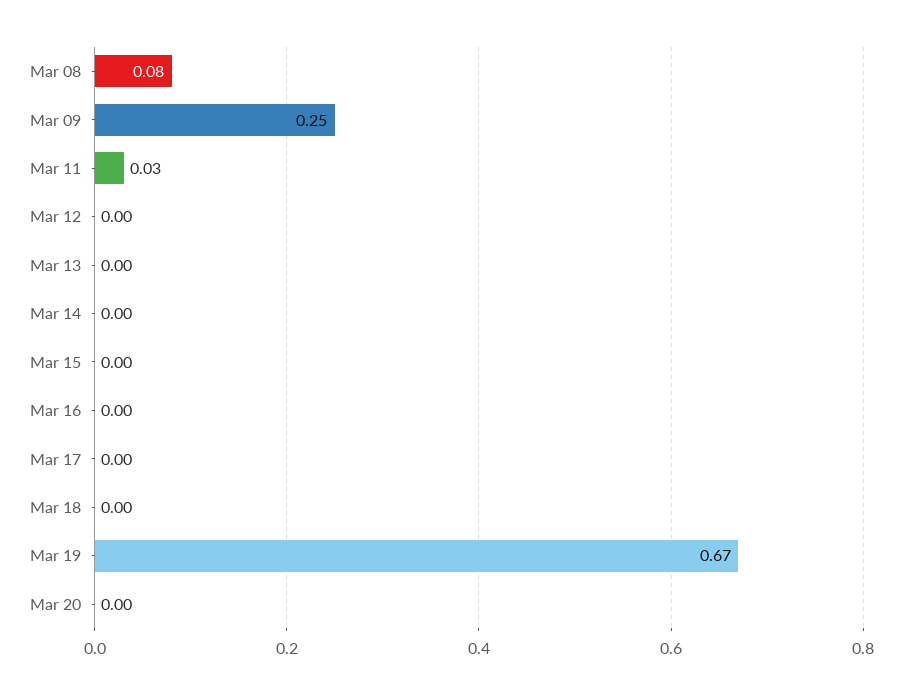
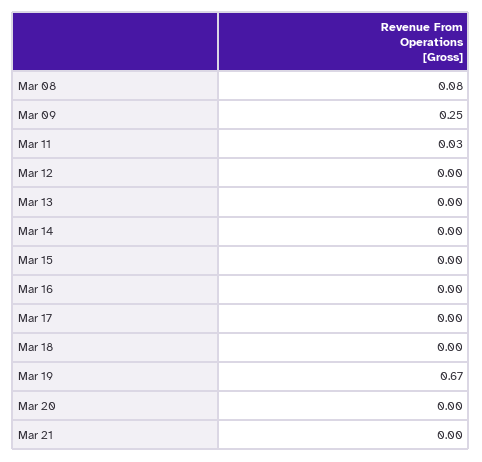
Mar 21: none -> 0

